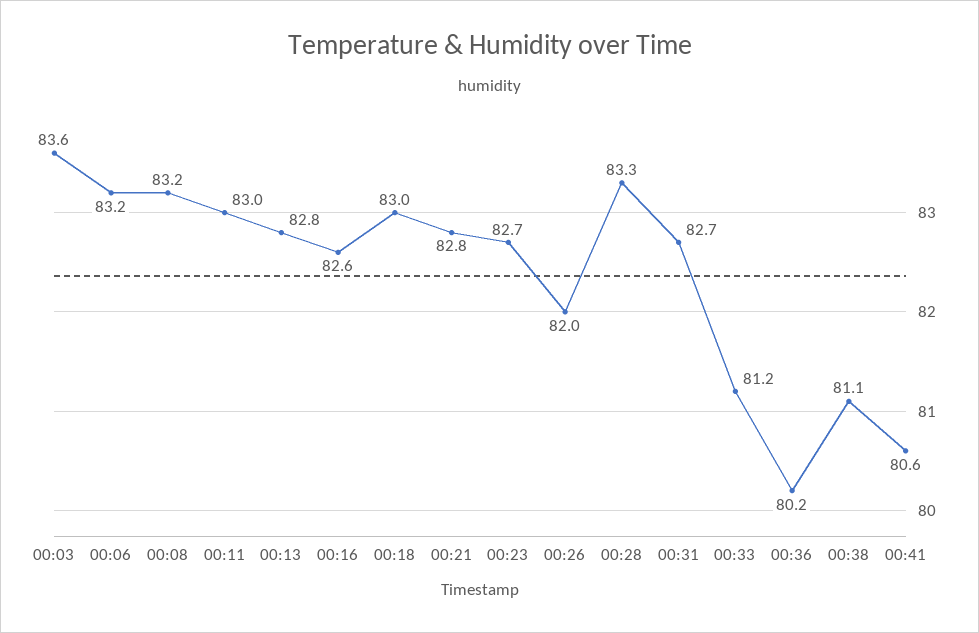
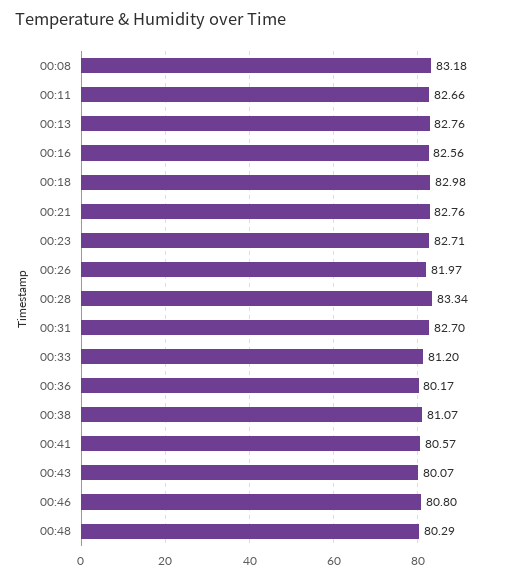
00:03: 83.6 -> none
00:06: 83.2 -> none
00:11: 83 -> 82.66
00:43: none -> 80.07
00:46: none -> 80.8
00:48: none -> 80.29

